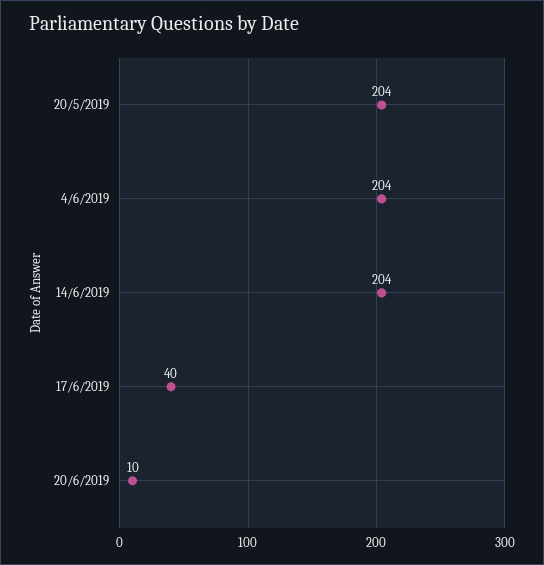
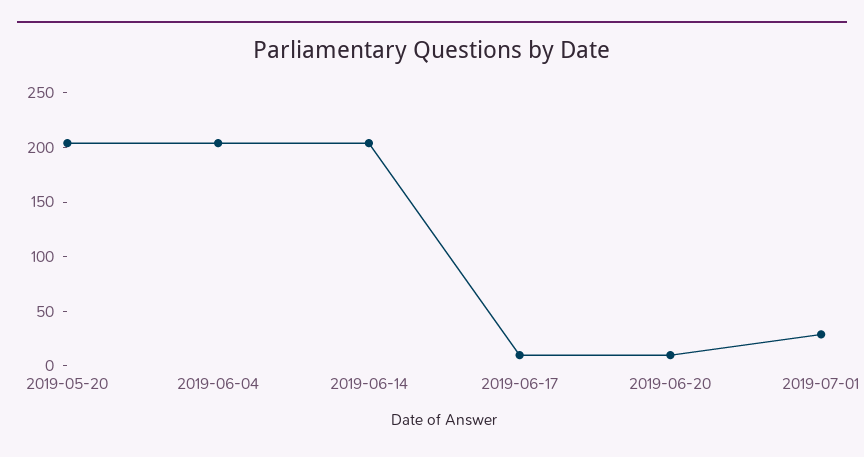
17/6/2019: 40 -> 10
2019-07-01: none -> 30

